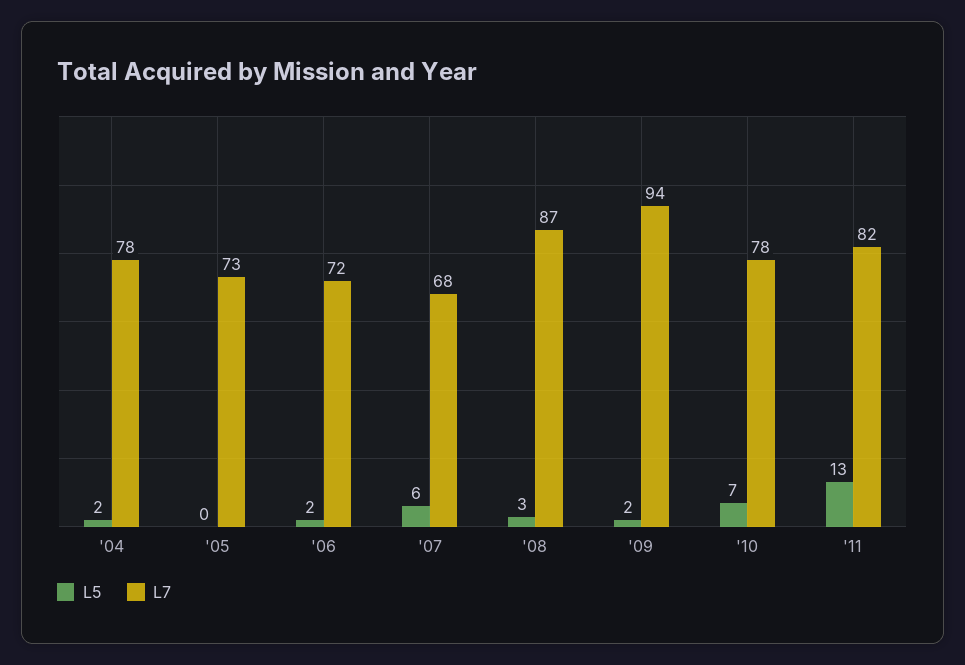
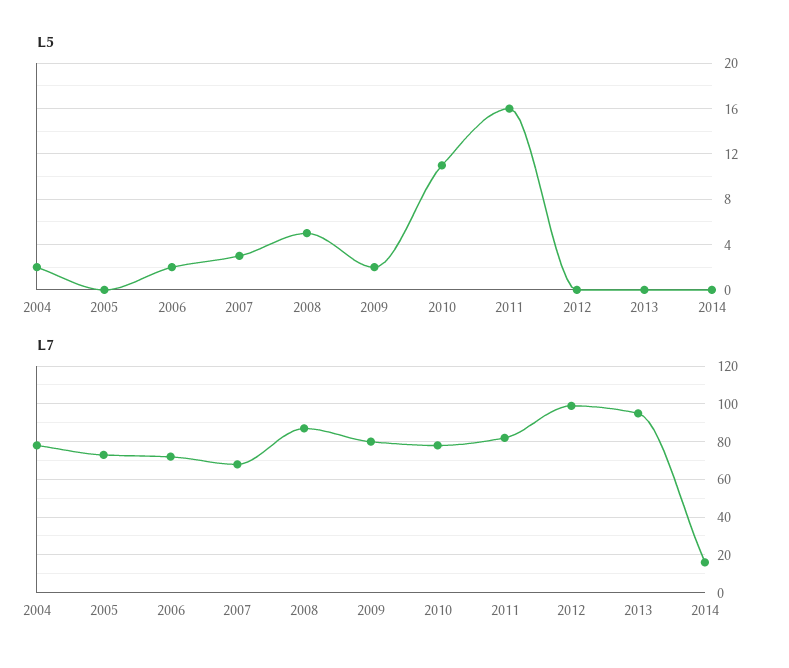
L5, '07: 6 -> 3
L5, '08: 3 -> 5
L7, '09: 94 -> 80
L5, '10: 7 -> 11
L5, '11: 13 -> 16
L5, 2012: none -> 0
L5, 2013: none -> 0
L5, 2014: none -> 0
L7, 2012: none -> 100
L7, 2013: none -> 95
L7, 2014: none -> 15

